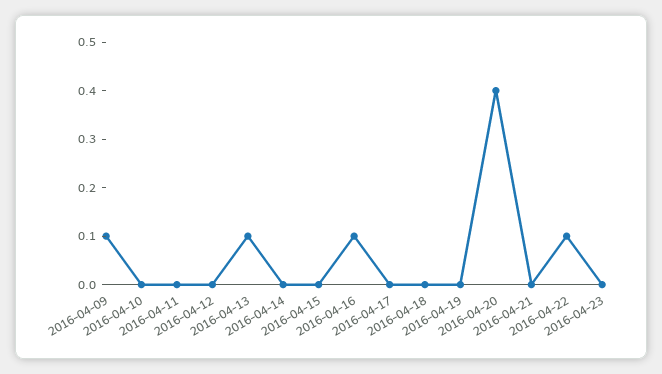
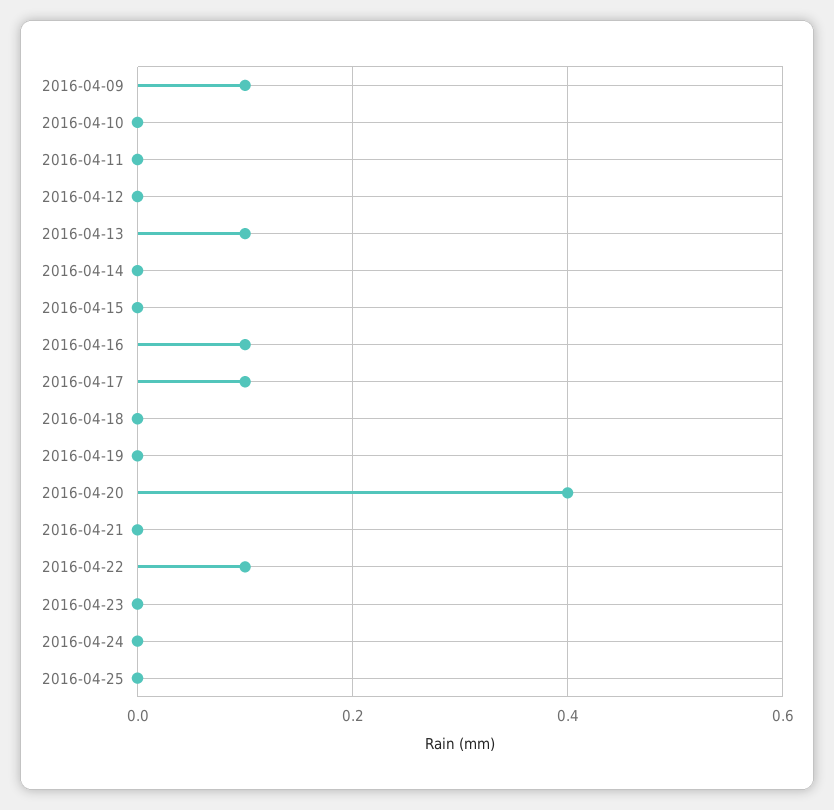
2016-04-17: 0 -> 0.1
2016-04-24: none -> 0
2016-04-25: none -> 0

